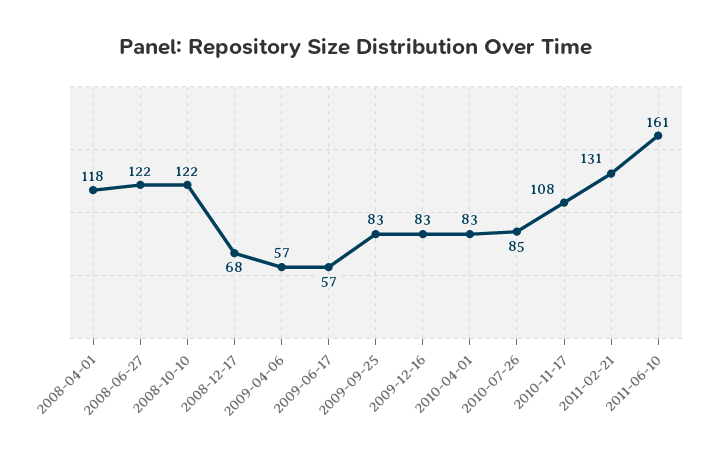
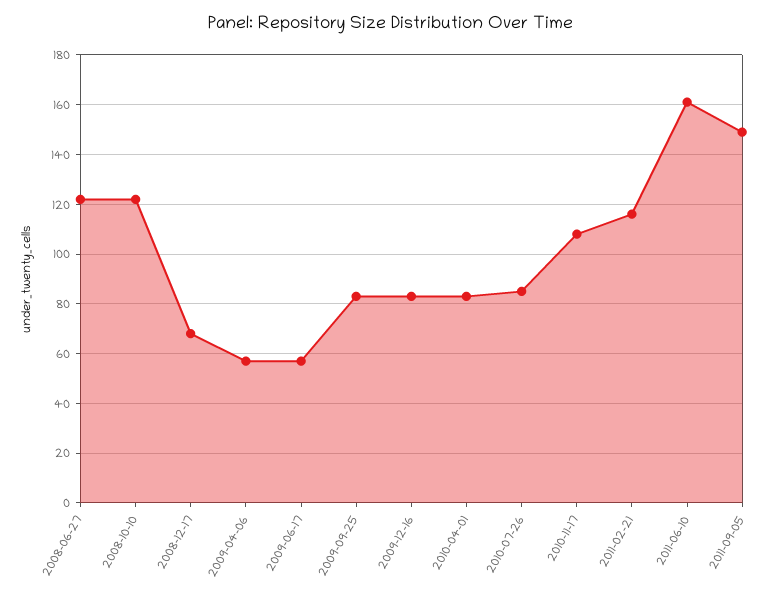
2008-04-01: 118 -> none
2011-02-21: 131 -> 115
2011-09-05: none -> 150

